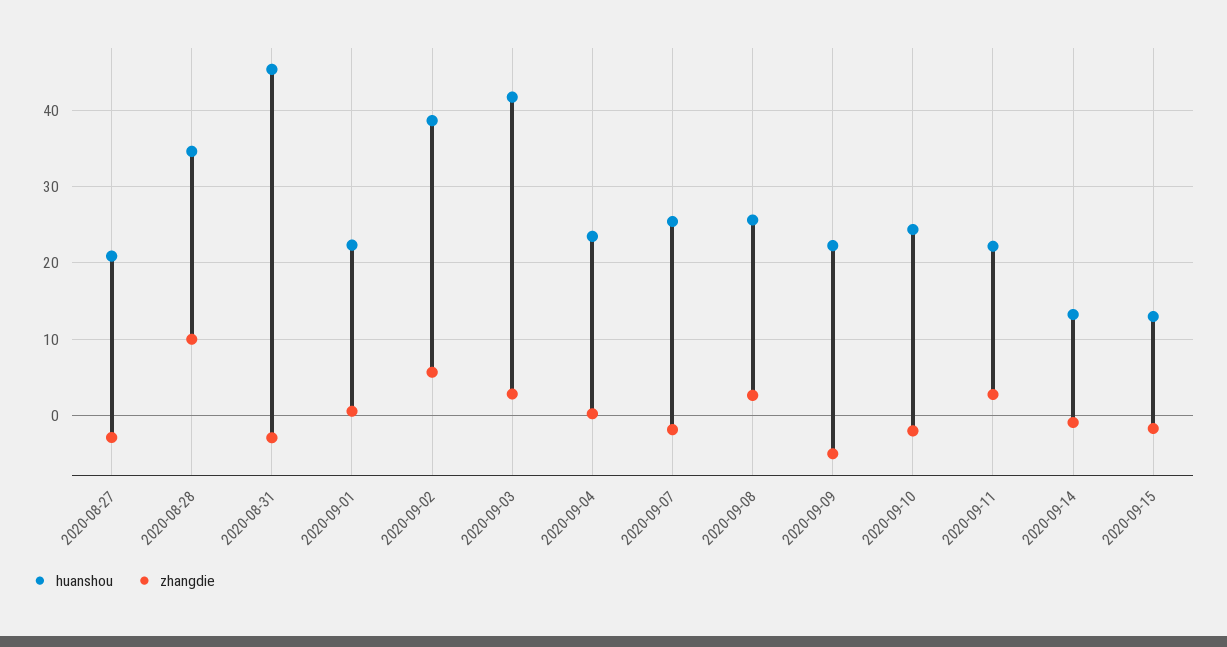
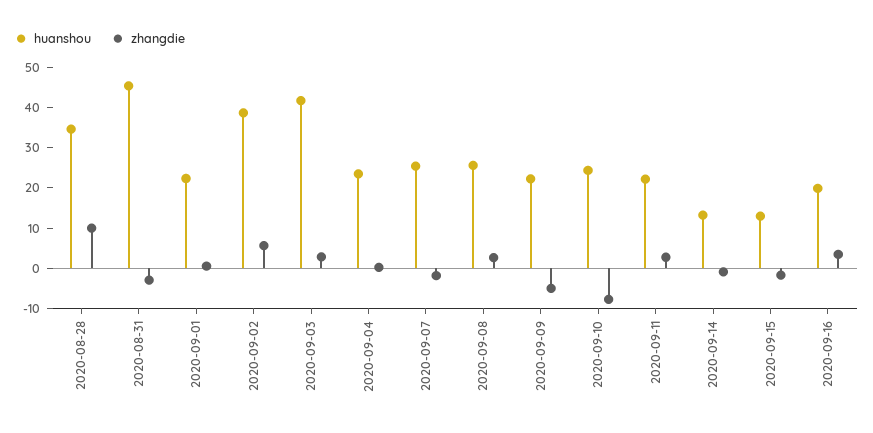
huanshou, 2020-08-27: 21 -> none
zhangdie, 2020-08-27: -3 -> none
zhangdie, 2020-09-10: -2 -> -8
huanshou, 2020-09-16: none -> 20
zhangdie, 2020-09-16: none -> 4

